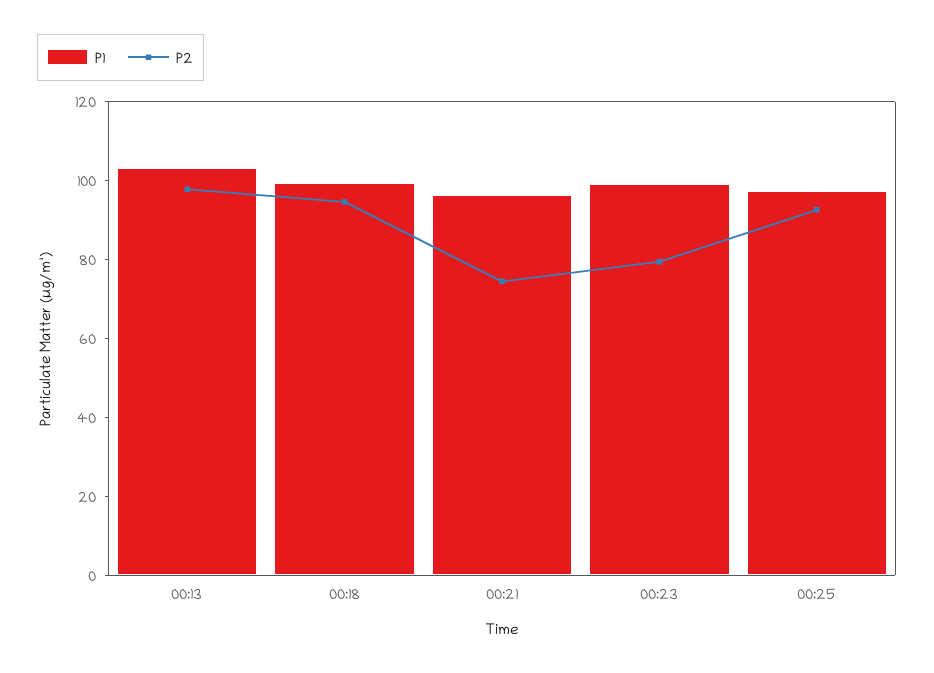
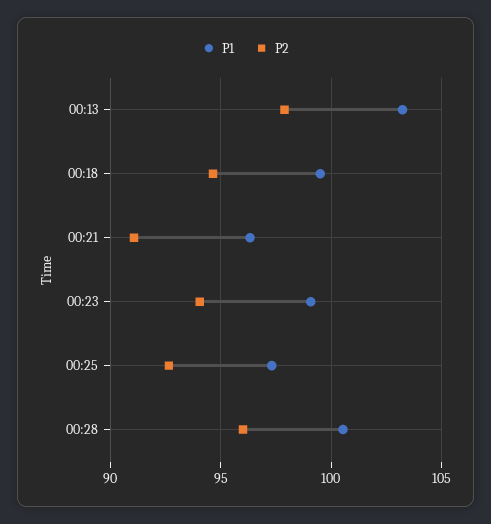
P2, 00:21: 75 -> 91
P2, 00:23: 80 -> 94
P1, 00:28: none -> 100.5
P2, 00:28: none -> 96

